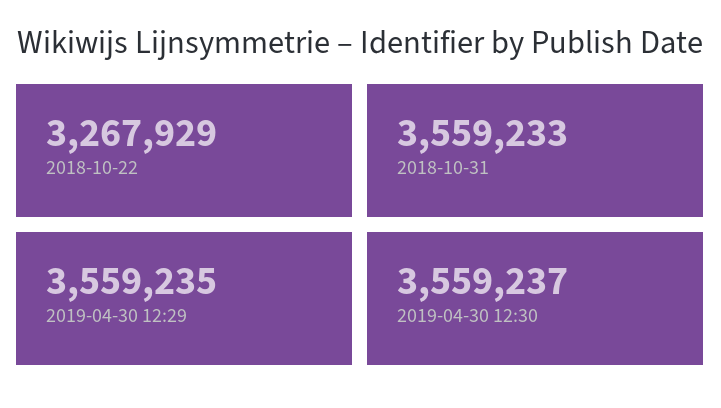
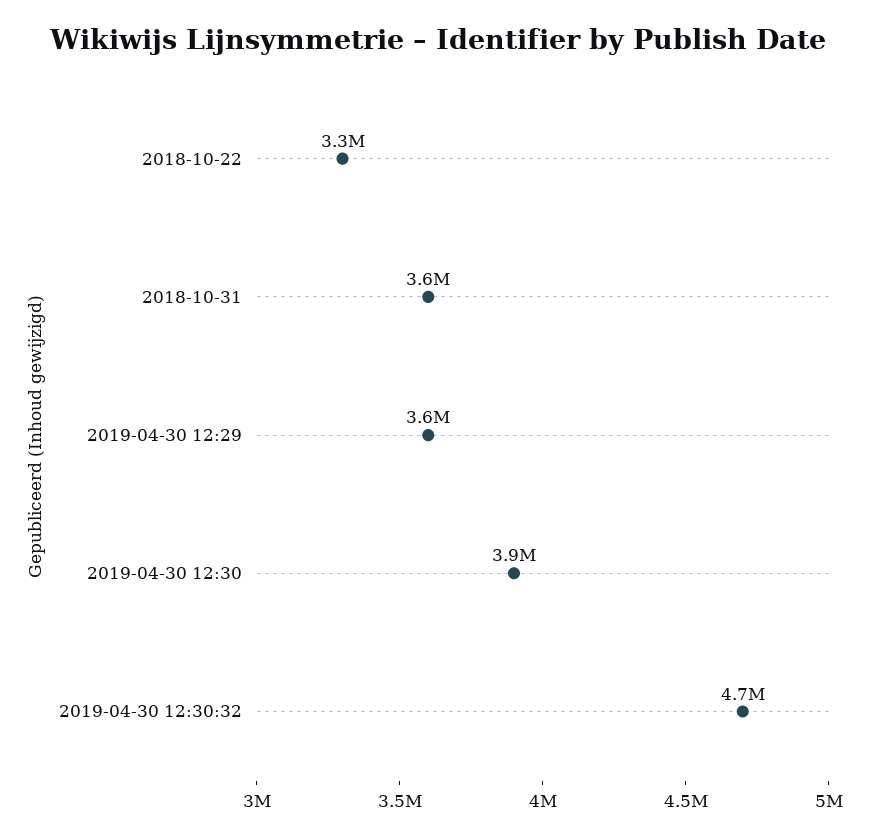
2019-04-30 12:30: 3559237 -> 3900000
2019-04-30 12:30:32: none -> 4700000

